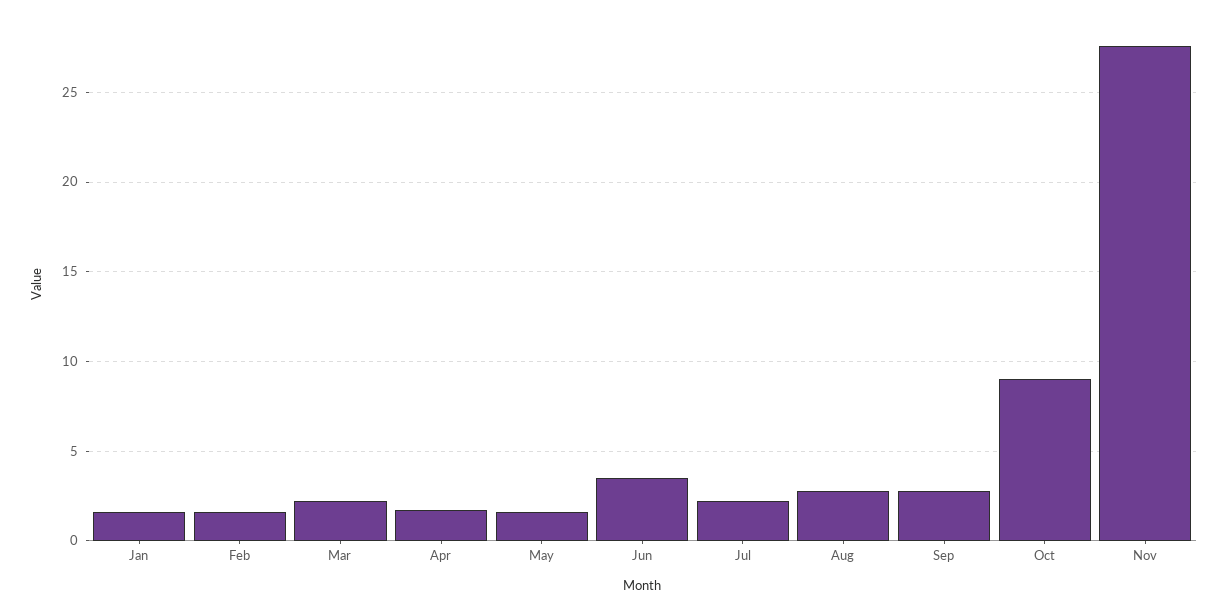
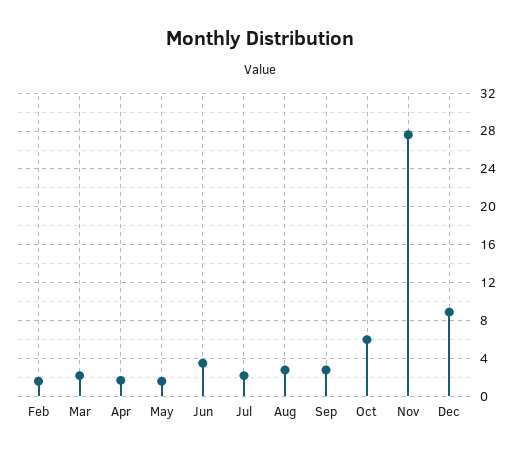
Jan: 1.5 -> none
Oct: 9 -> 6
Dec: none -> 9

